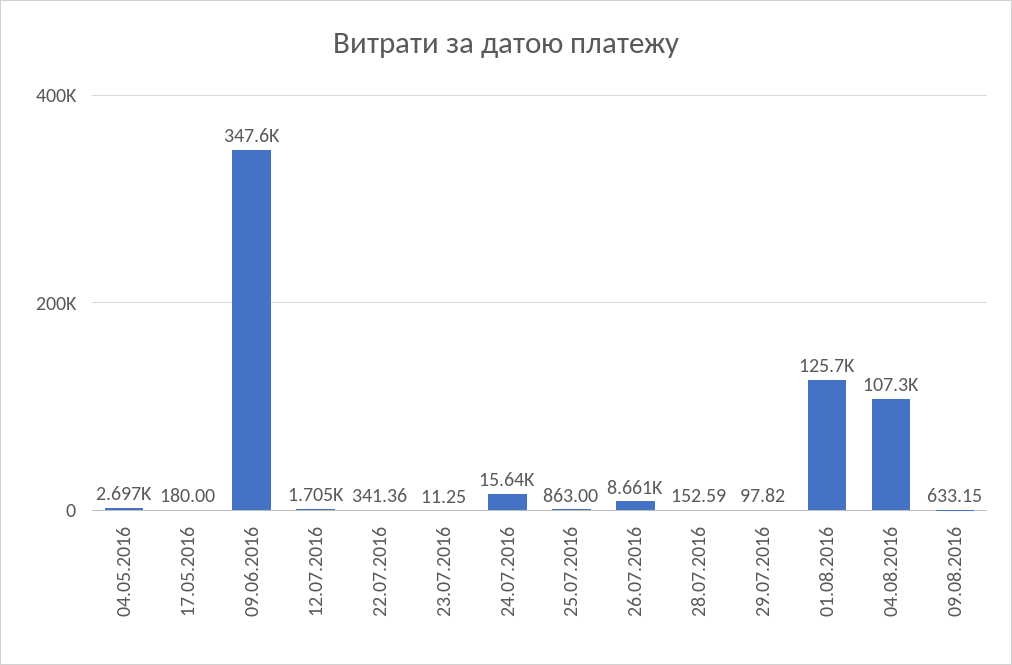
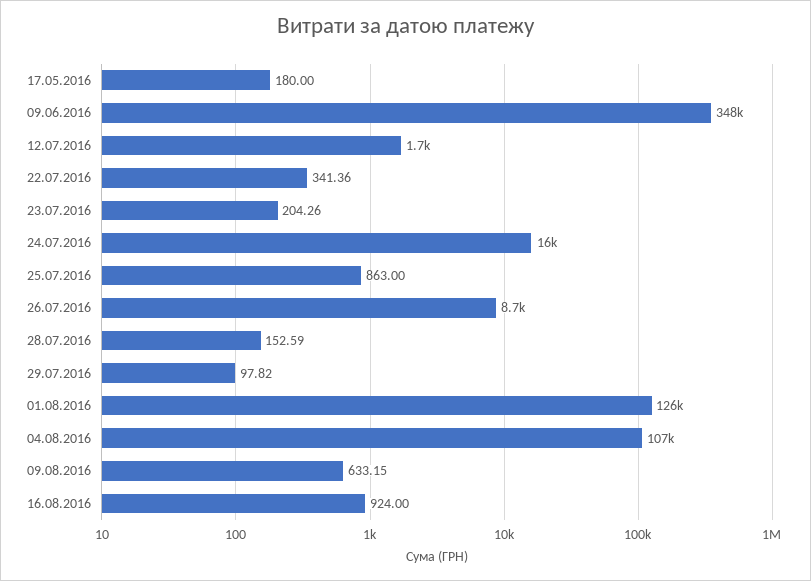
04.05.2016: 2697 -> none
23.07.2016: 11.25 -> 204.26
16.08.2016: none -> 924

